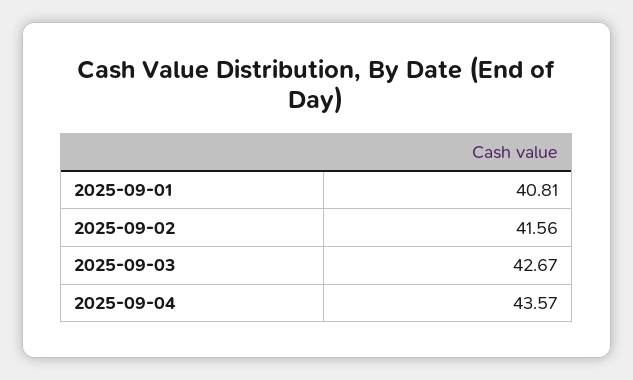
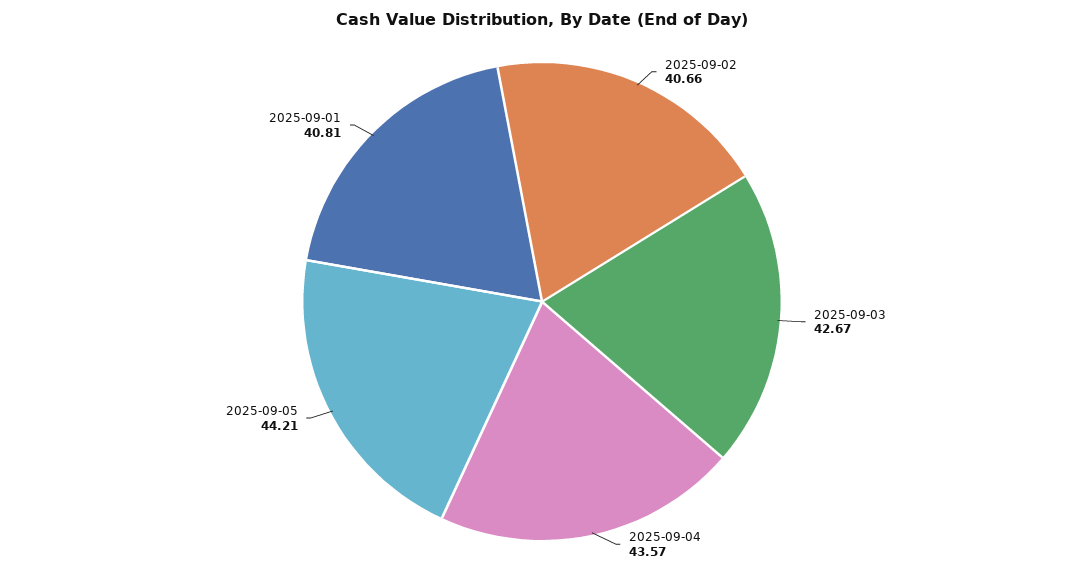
2025-09-02: 41.56 -> 40.66
2025-09-05: none -> 44.21

